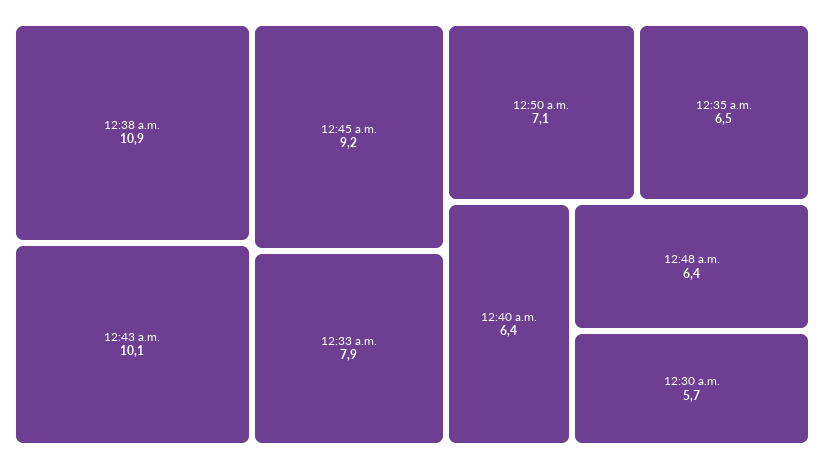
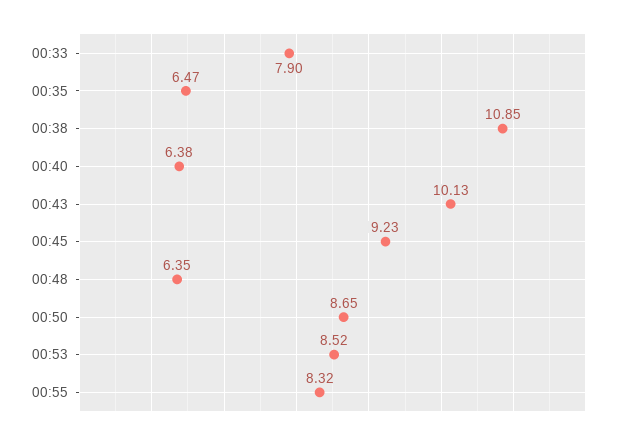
12:50 a.m.: 7.1 -> 8.65
12:30 a.m.: 5.7 -> none
00:53: none -> 8.52
00:55: none -> 8.32

